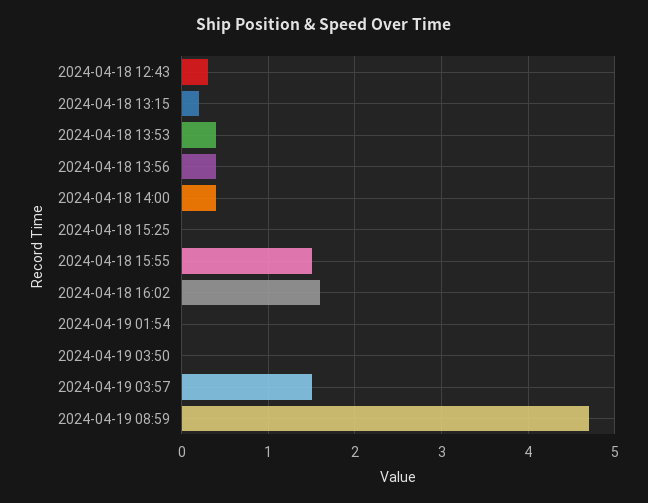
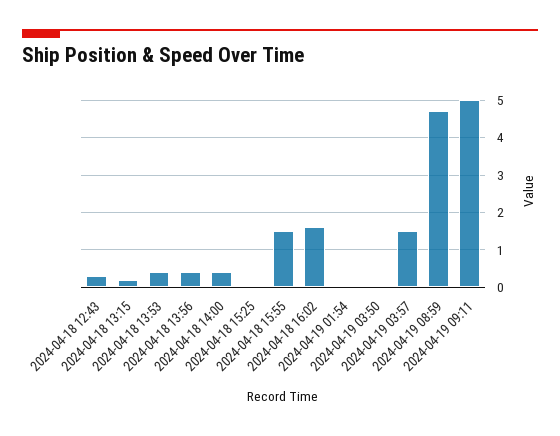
2024-04-19 09:11: none -> 5

